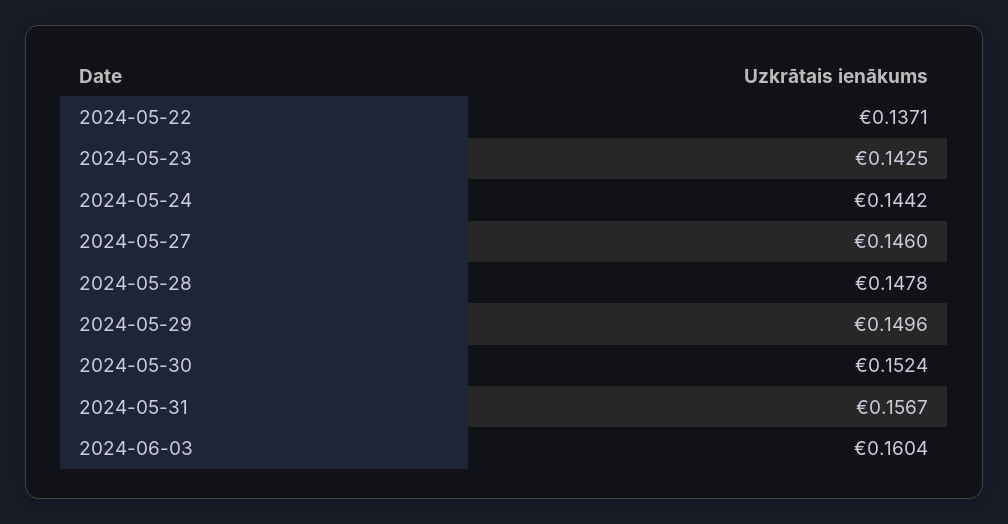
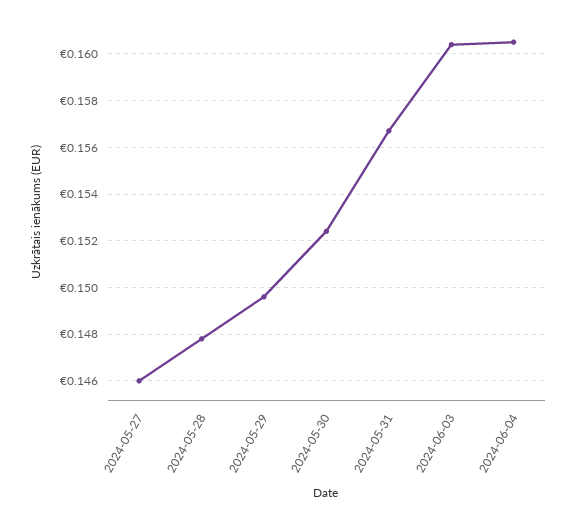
2024-05-22: 0.1371 -> none
2024-05-23: 0.1425 -> none
2024-05-24: 0.1442 -> none
2024-06-04: none -> 0.1605

